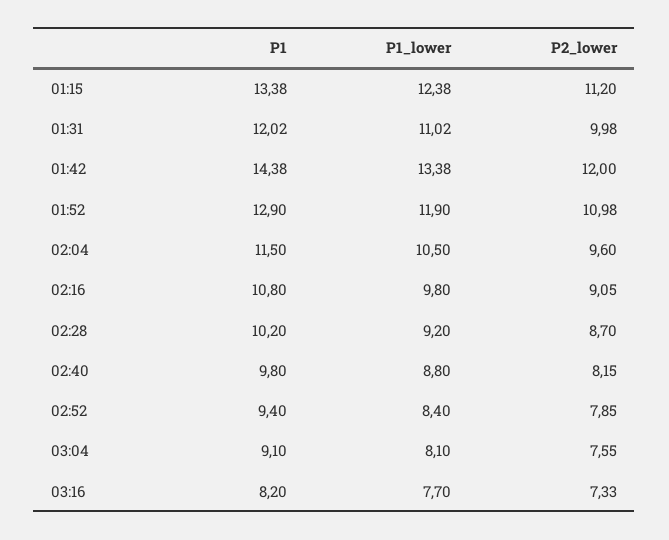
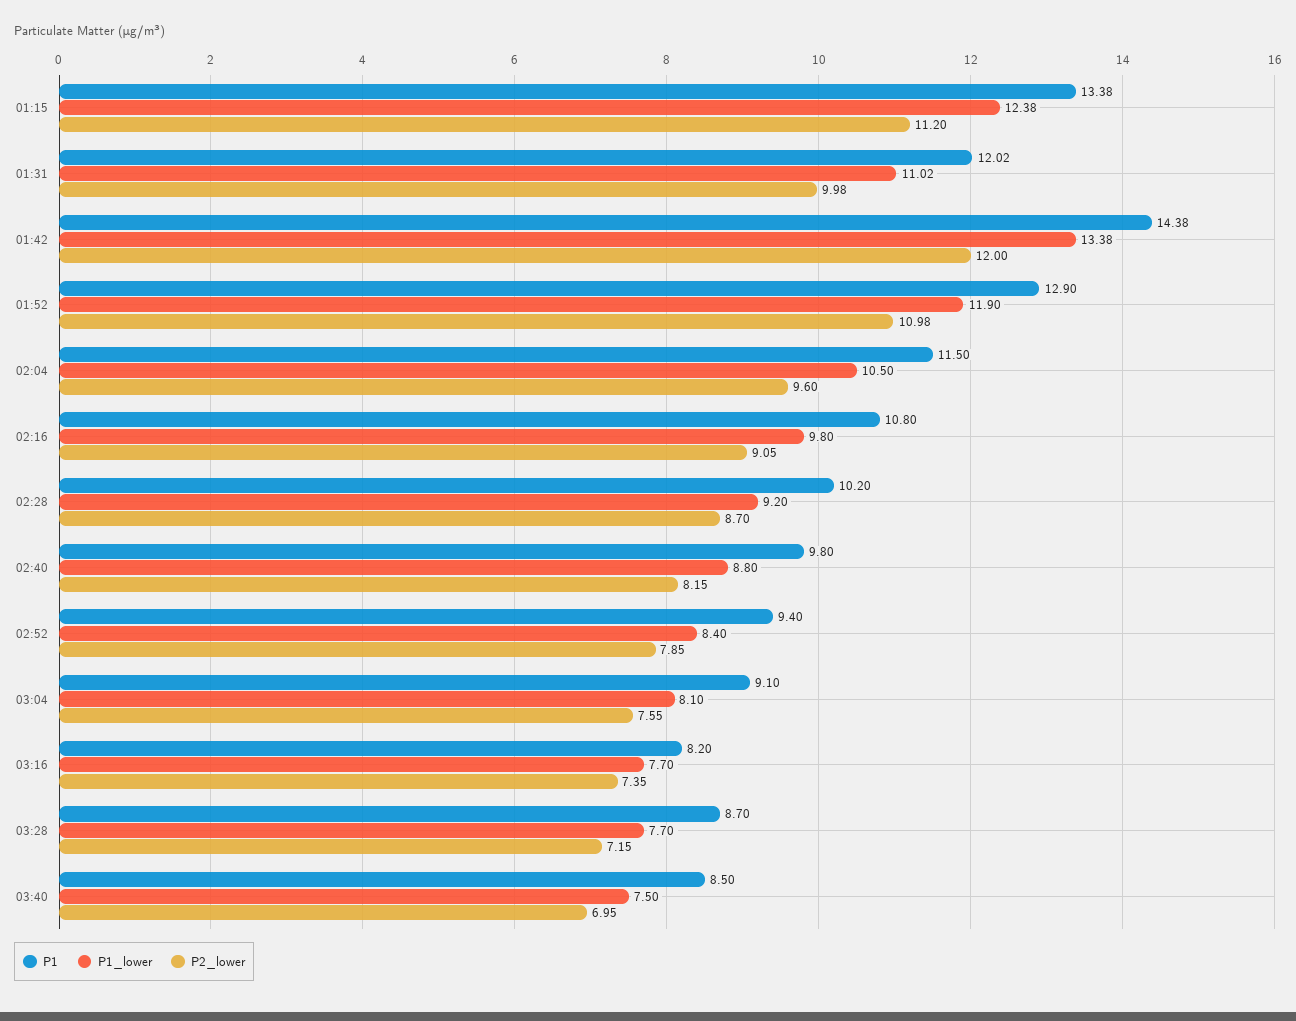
P2_lower, 03:16: 7.33 -> 7.35
P1, 03:28: none -> 8.7
P1_lower, 03:28: none -> 7.7
P2_lower, 03:28: none -> 7.15
P1, 03:40: none -> 8.5
P1_lower, 03:40: none -> 7.5
P2_lower, 03:40: none -> 6.95

